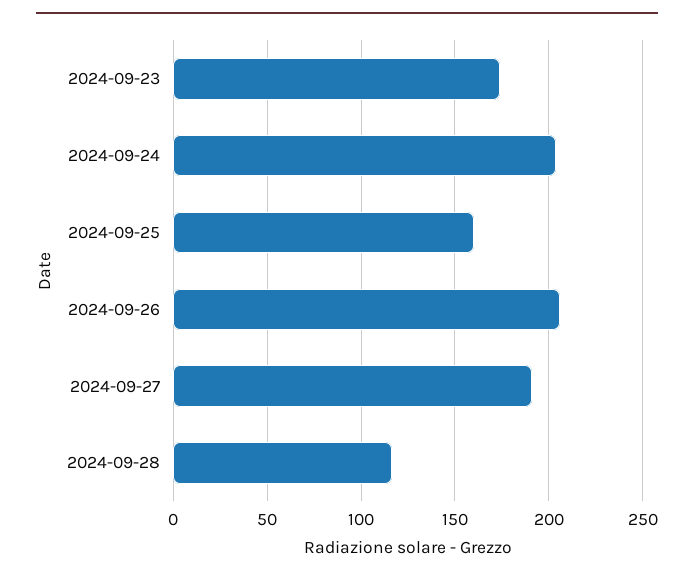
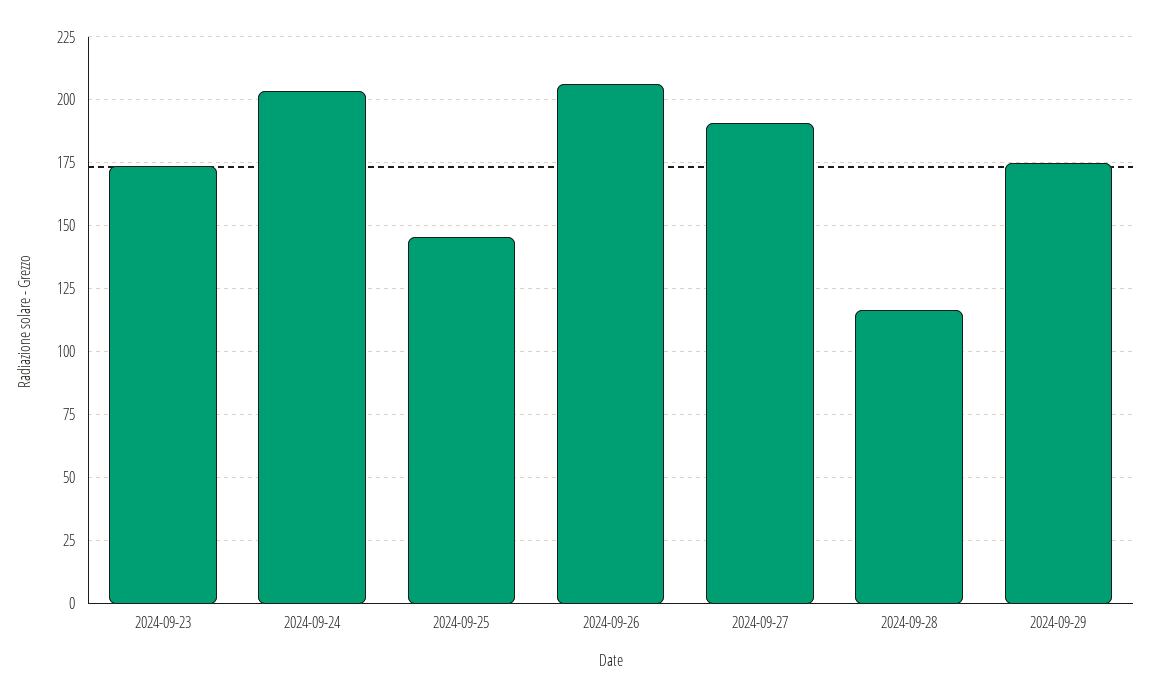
2024-09-25: 160 -> 145
2024-09-29: none -> 175

